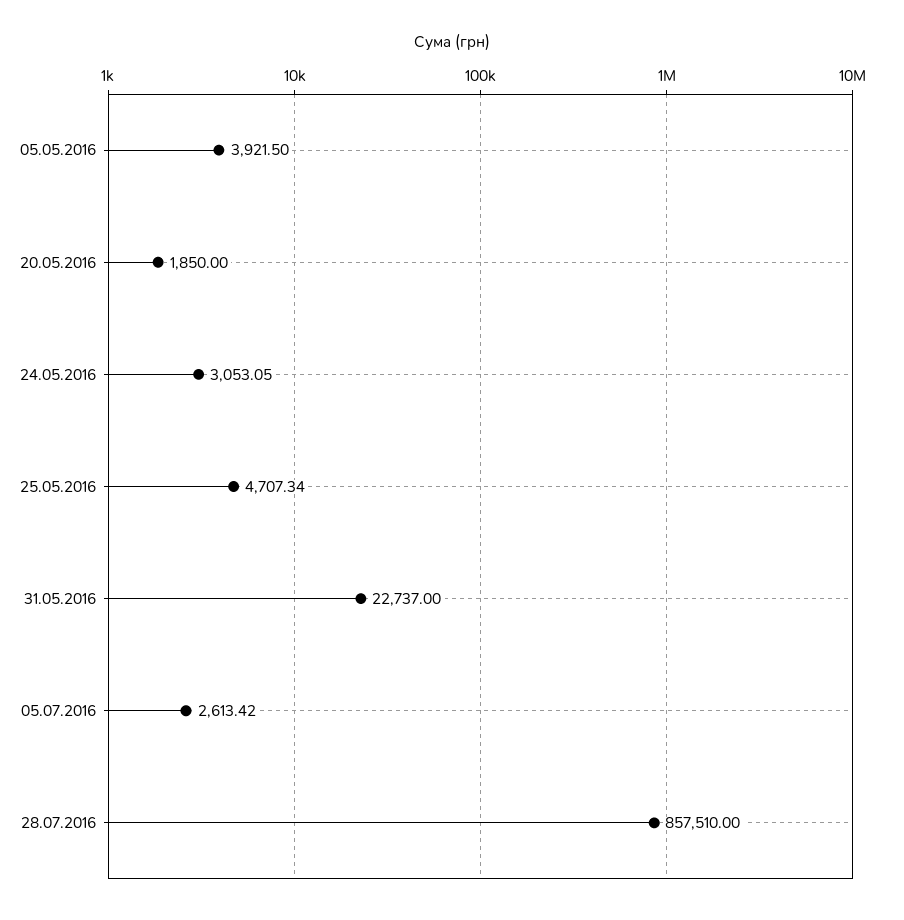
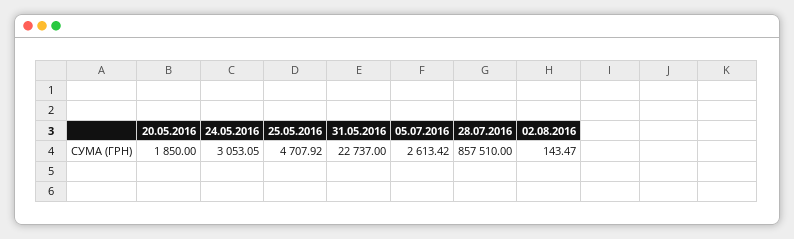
05.05.2016: 3921.5 -> none
25.05.2016: 4707.34 -> 4707.92
02.08.2016: none -> 143.47

